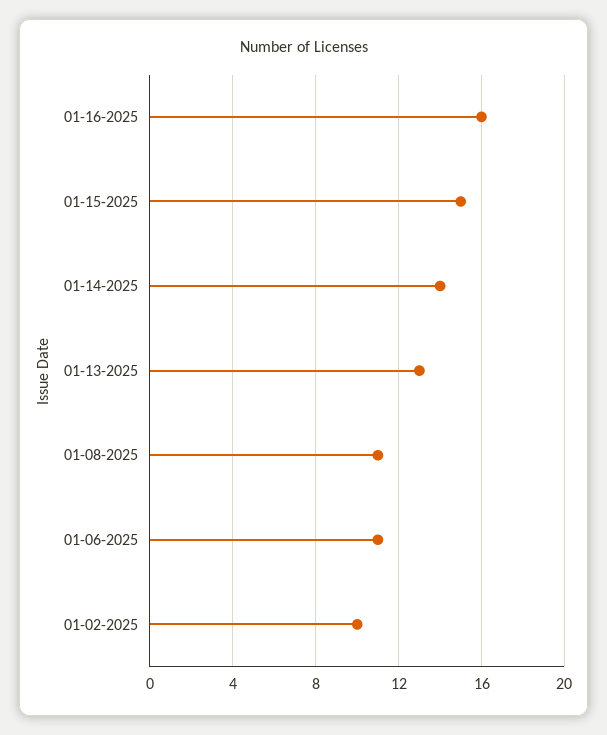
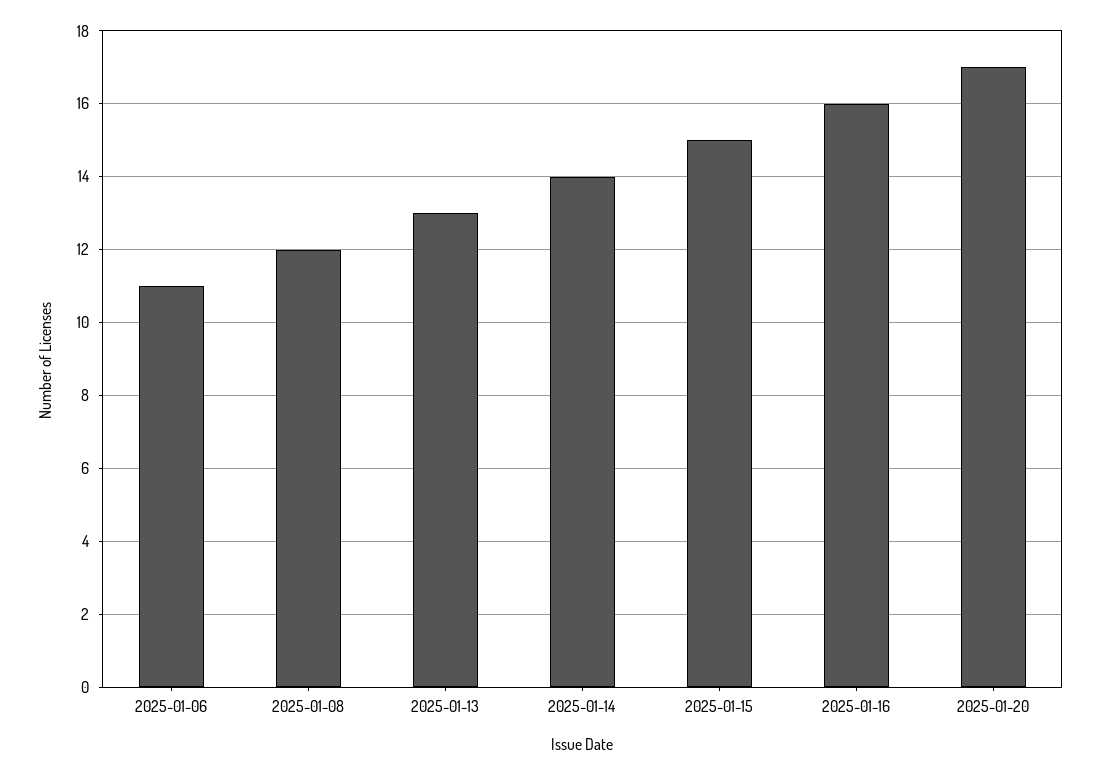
01-08-2025: 11 -> 12
01-02-2025: 10 -> none
2025-01-20: none -> 17

